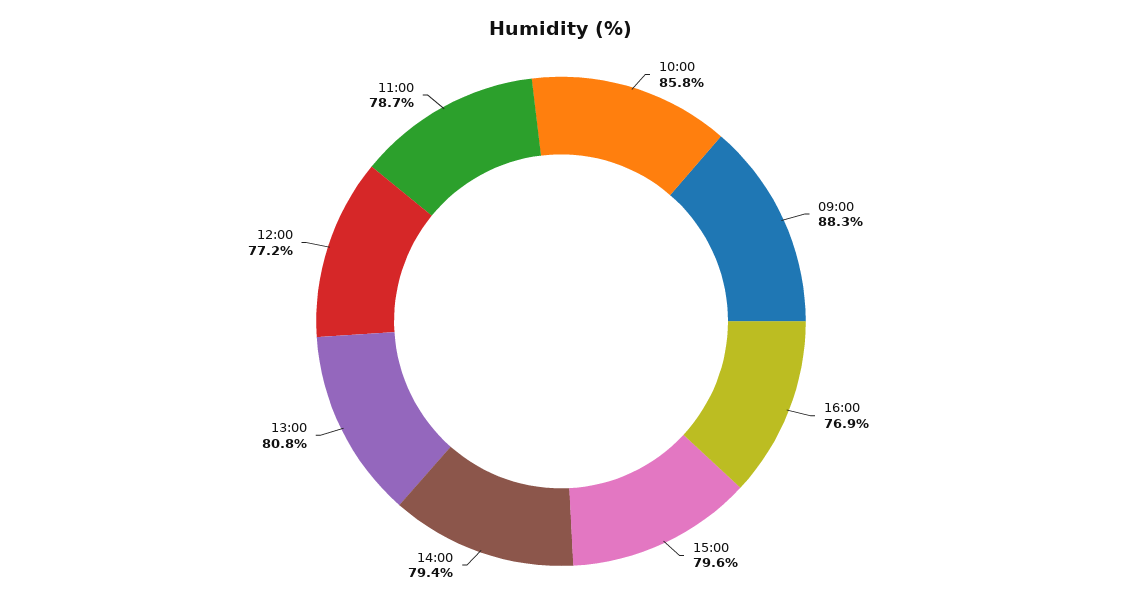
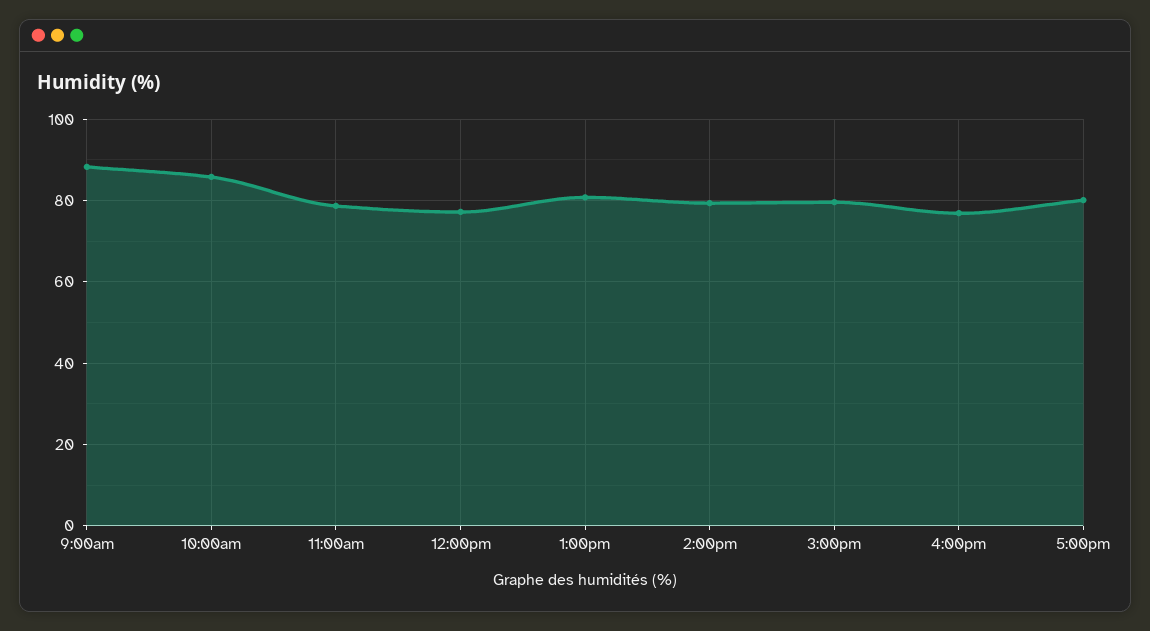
5:00pm: none -> 80

